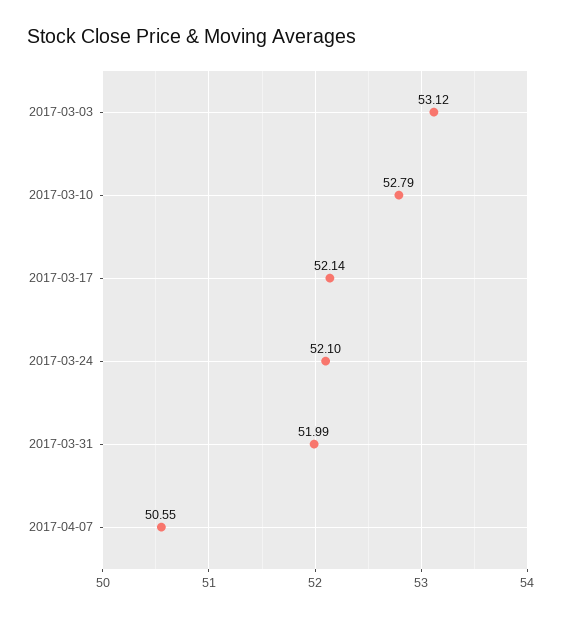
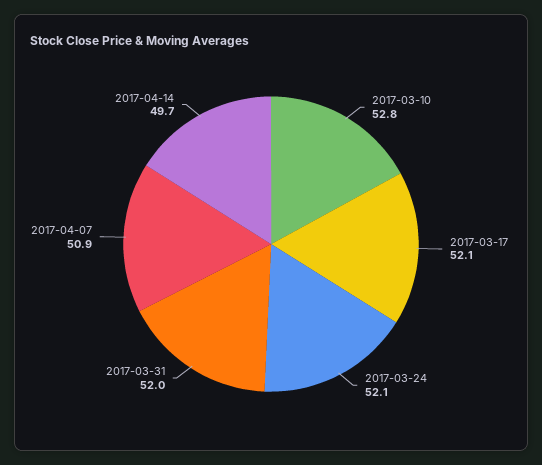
2017-03-03: 53.12 -> none
2017-04-07: 50.55 -> 50.9
2017-04-14: none -> 49.7

